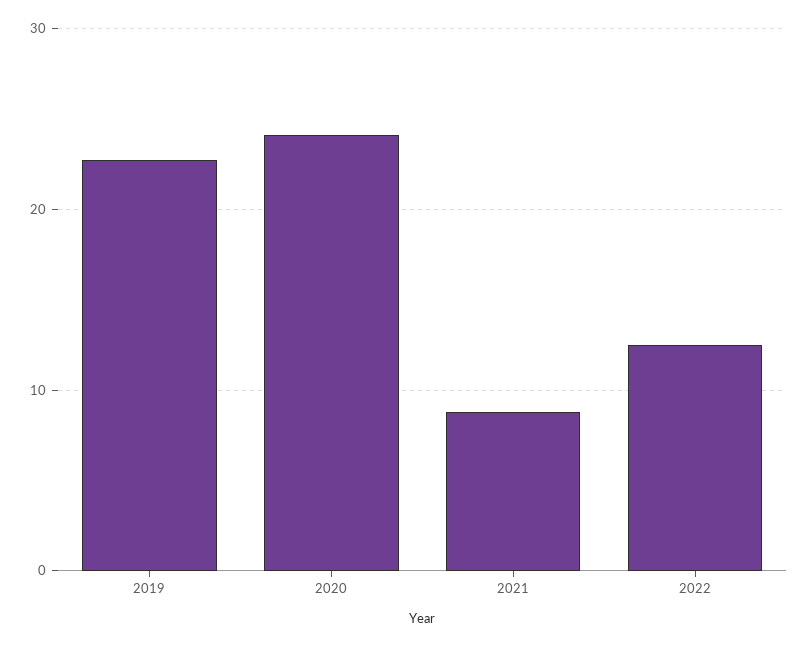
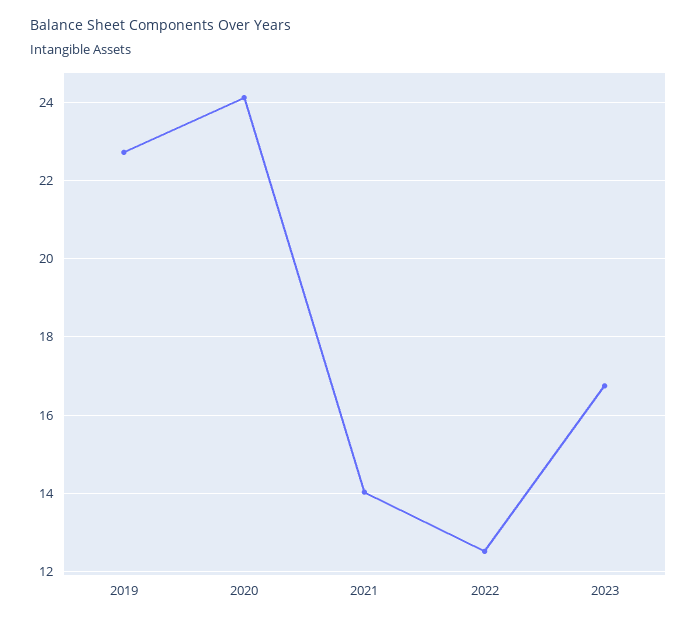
2021: 9 -> 14
2023: none -> 16.8

